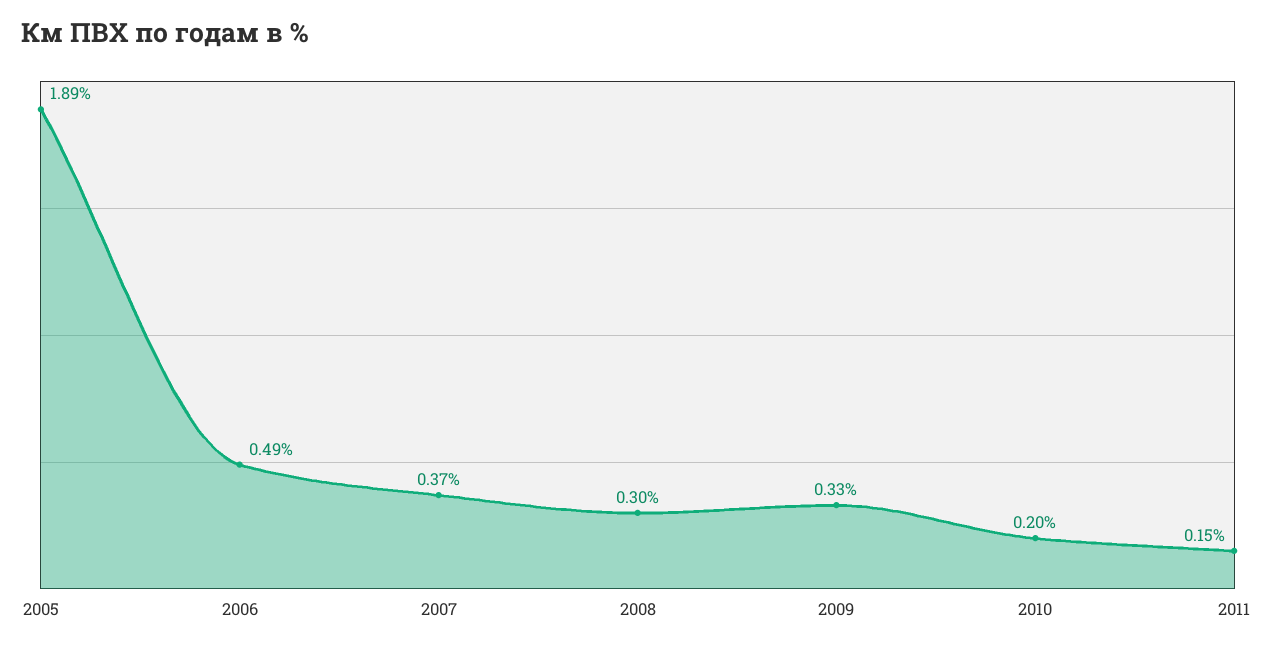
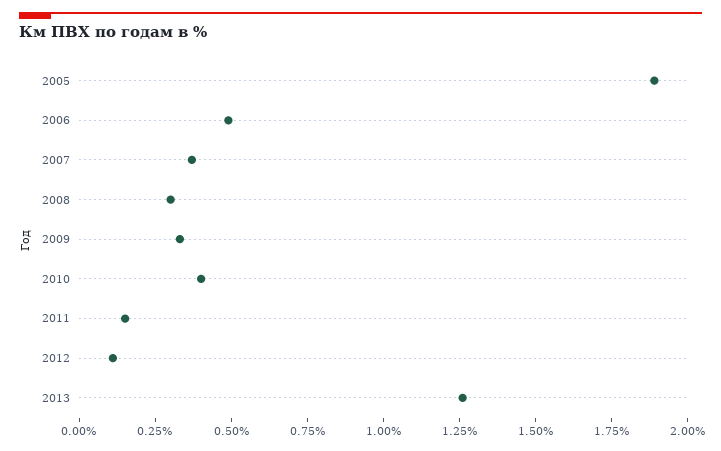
2010: 0.2 -> 0.4
2012: none -> 0.1
2013: none -> 1.25

